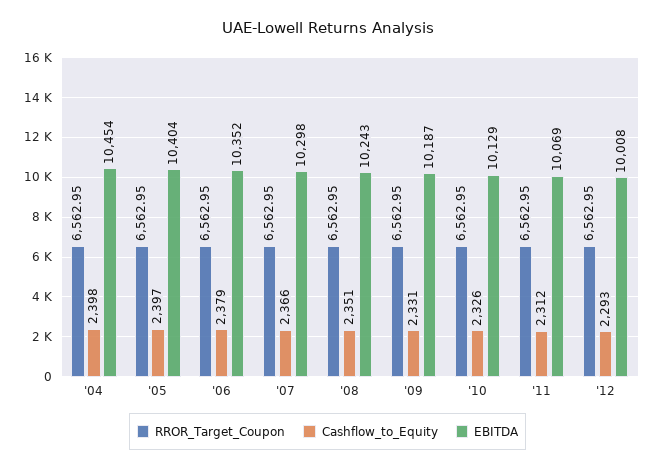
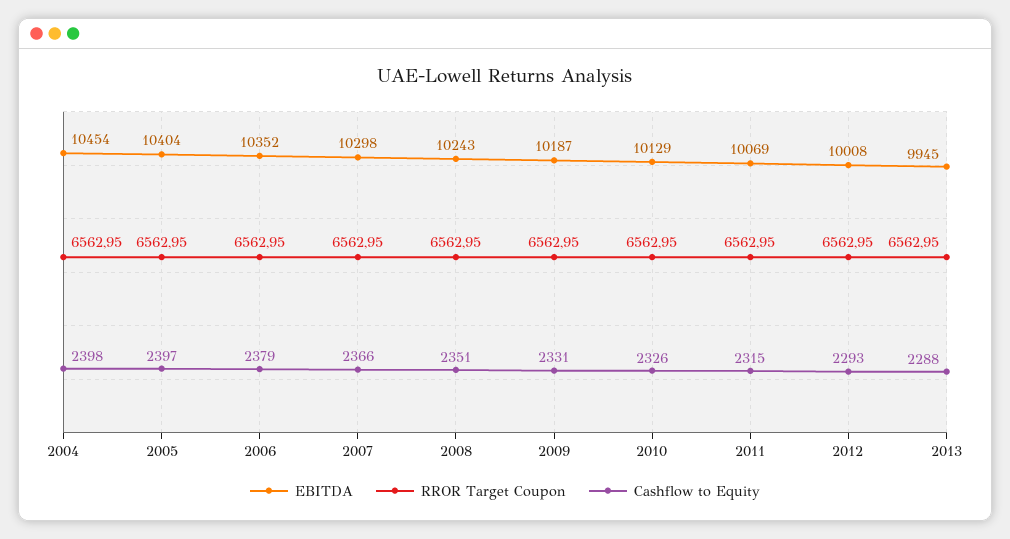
Cashflow_to_Equity, '11: 2312 -> 2315
EBITDA, 2013: none -> 9945
RROR_Target_Coupon, 2013: none -> 6562.95
Cashflow_to_Equity, 2013: none -> 2288

